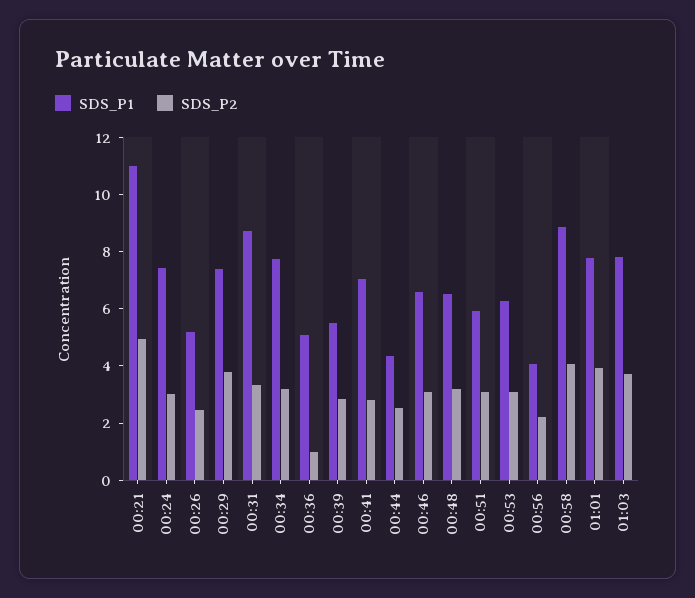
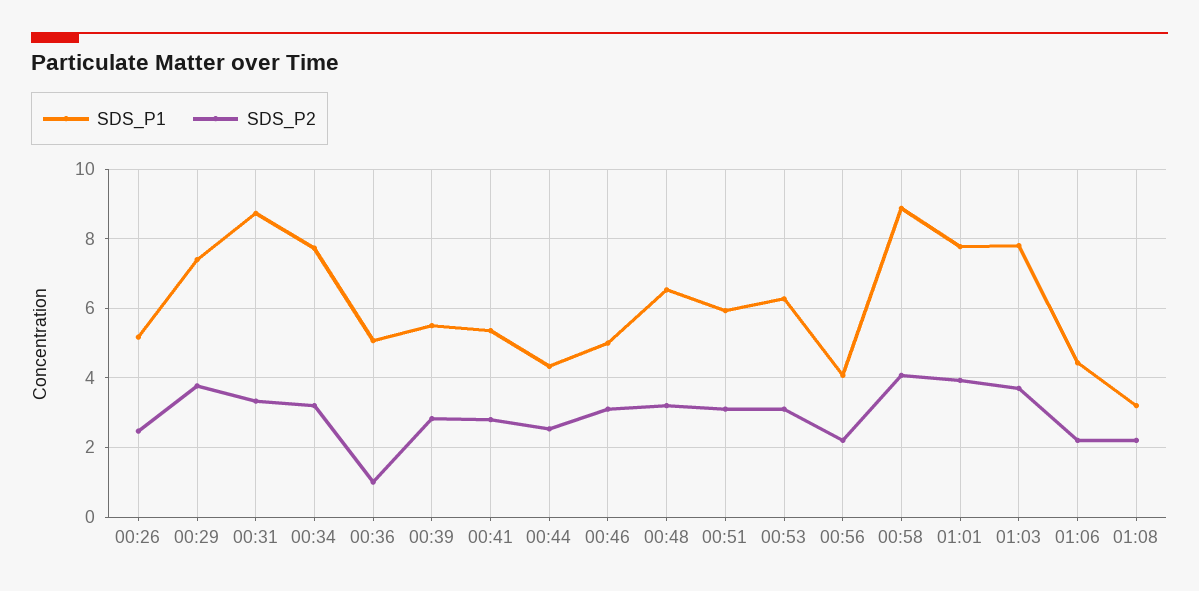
SDS_P1, 00:21: 11 -> none
SDS_P2, 00:21: 5 -> none
SDS_P1, 00:24: 7.5 -> none
SDS_P2, 00:24: 3 -> none
SDS_P1, 00:41: 7 -> 5.4
SDS_P1, 00:46: 6.5 -> 5
SDS_P1, 01:06: none -> 4.4
SDS_P2, 01:06: none -> 2.2
SDS_P1, 01:08: none -> 3.2
SDS_P2, 01:08: none -> 2.2

